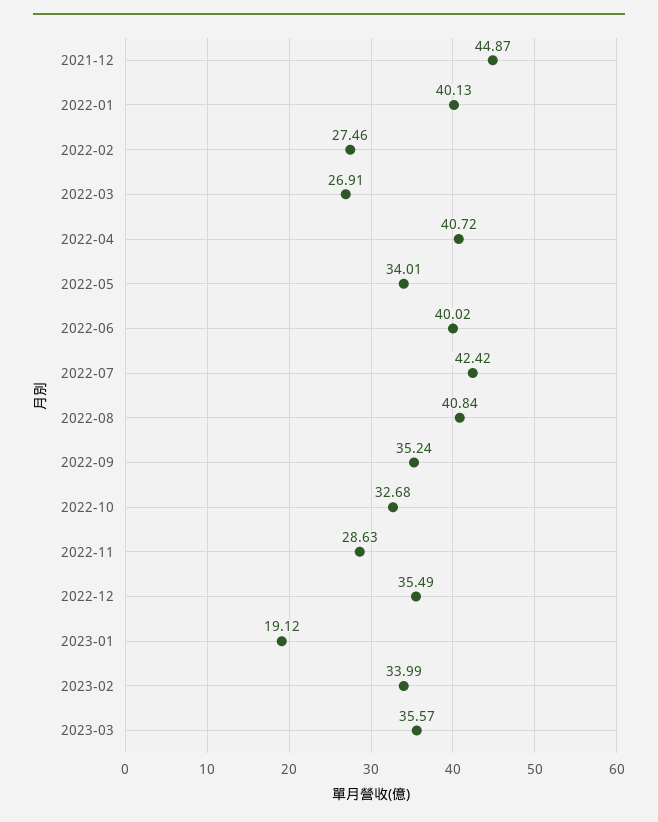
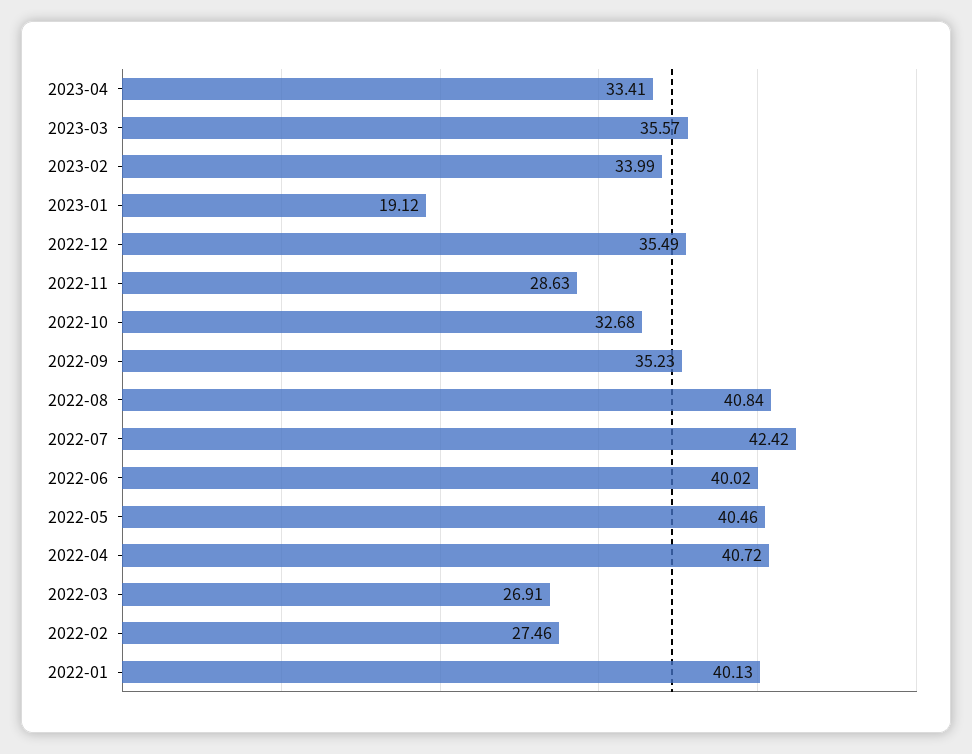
2021-12: 44.87 -> none
2022-05: 34.01 -> 40.46
2022-09: 35.24 -> 35.23
2023-04: none -> 33.41

